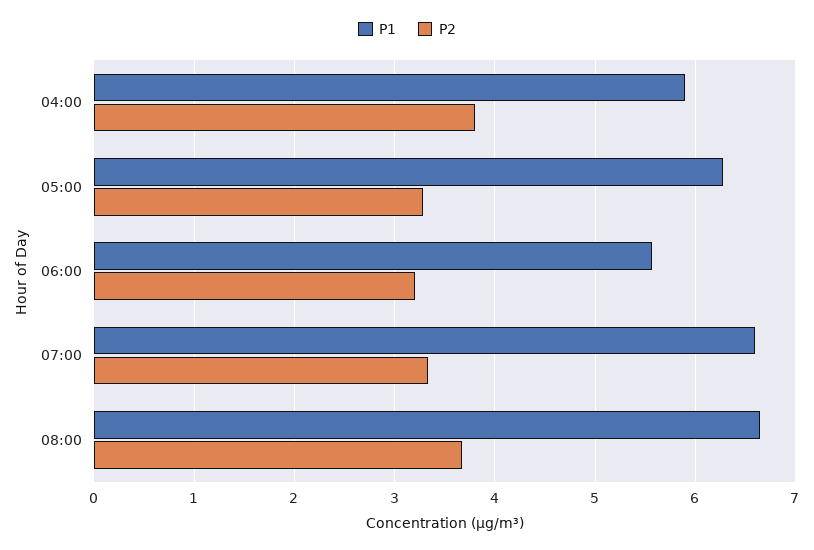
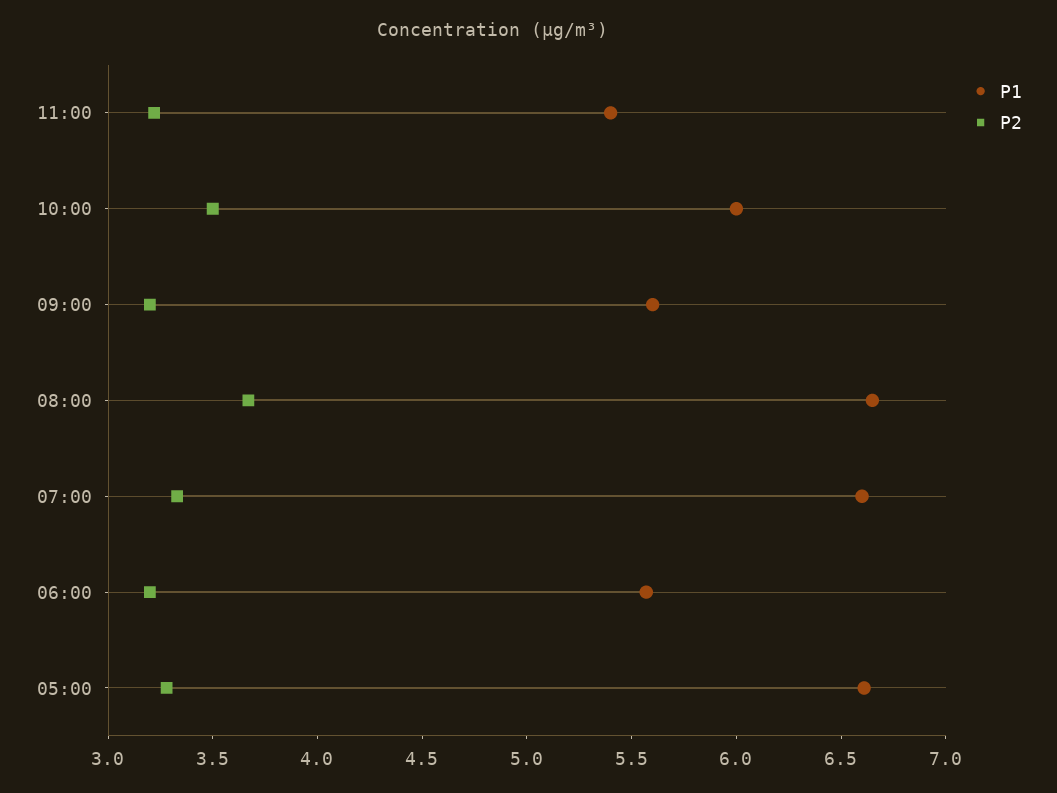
P1, 04:00: 5.9 -> none
P2, 04:00: 3.8 -> none
P1, 05:00: 6.3 -> 6.6
P1, 11:00: none -> 5.4
P2, 11:00: none -> 3.2
P1, 10:00: none -> 6
P2, 10:00: none -> 3.5
P1, 09:00: none -> 5.6
P2, 09:00: none -> 3.2

